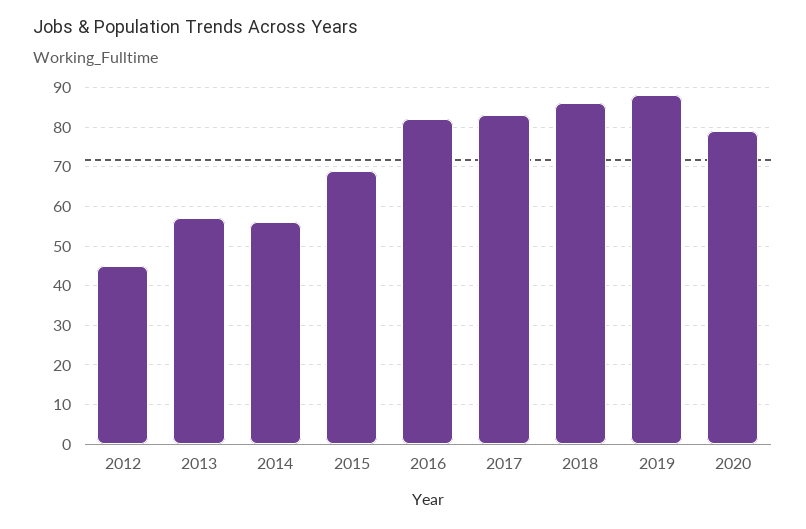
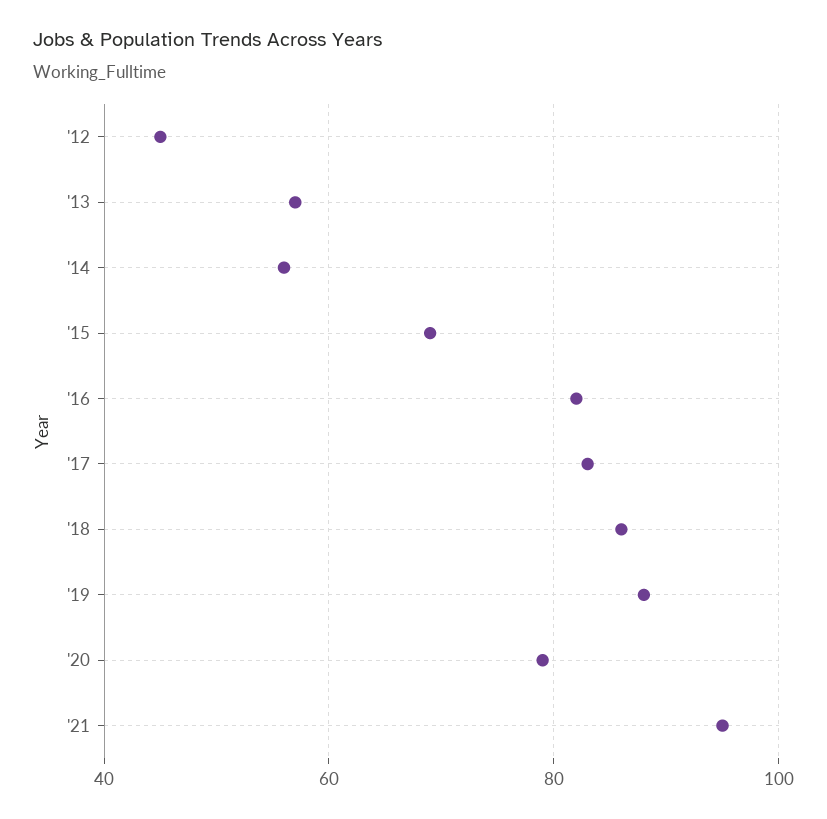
'21: none -> 95

